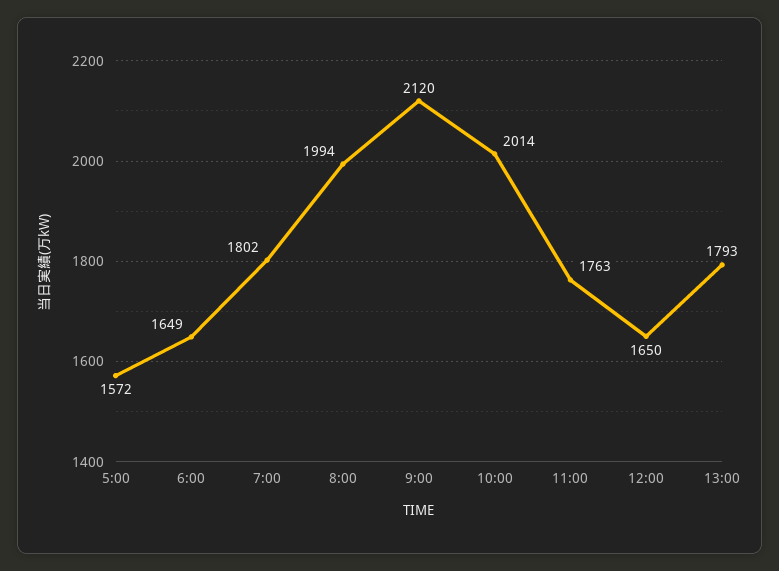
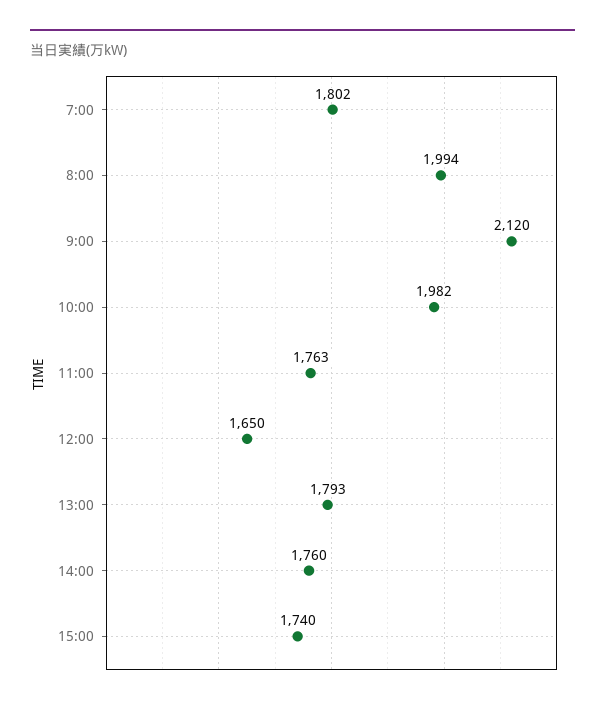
5:00: 1572 -> none
6:00: 1649 -> none
10:00: 2014 -> 1982
14:00: none -> 1760
15:00: none -> 1740

